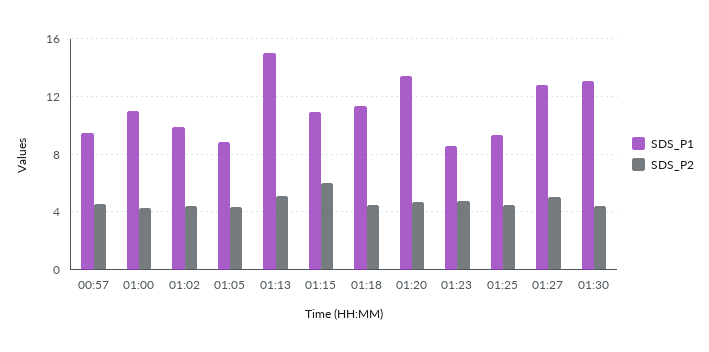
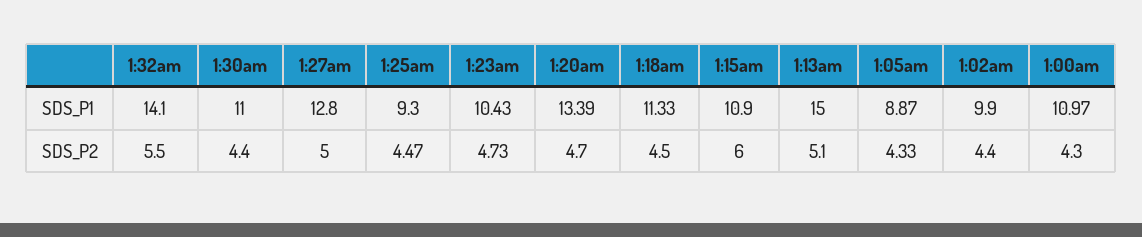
SDS_P1, 00:57: 9.5 -> none
SDS_P2, 00:57: 4.5 -> none
SDS_P1, 01:23: 8.5 -> 10.43
SDS_P1, 01:30: 13 -> 11
SDS_P1, 1:32am: none -> 14.1
SDS_P2, 1:32am: none -> 5.5

